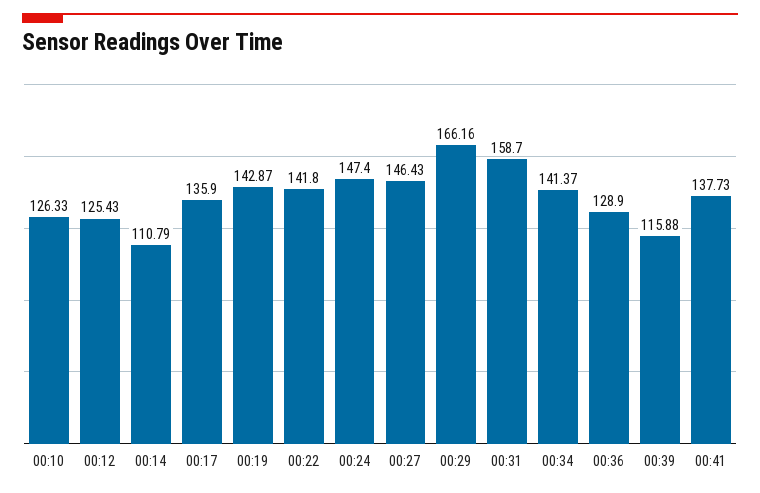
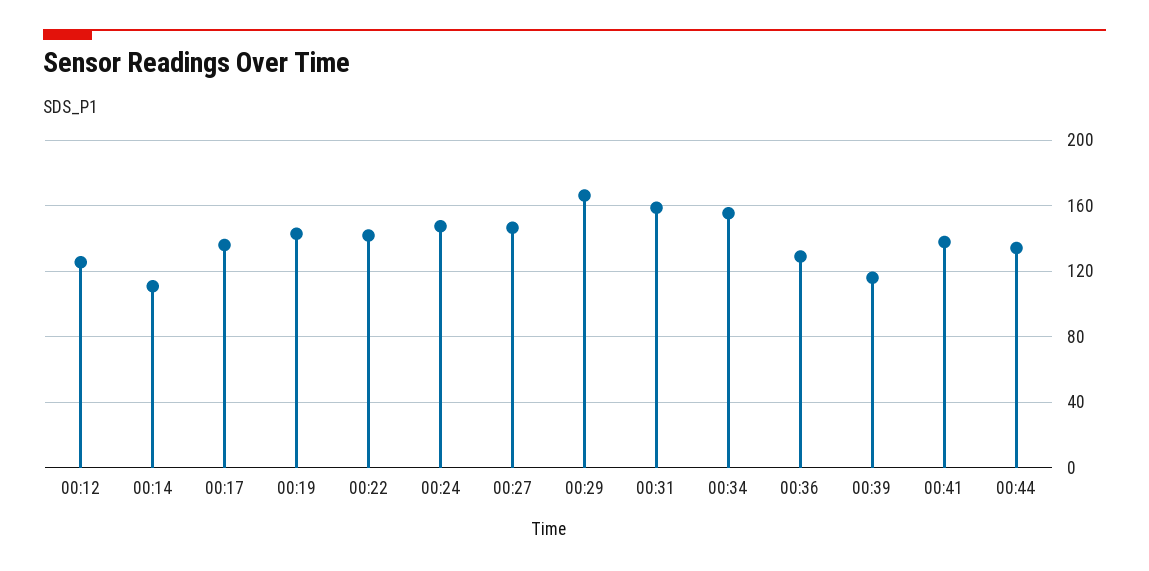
00:10: 126.33 -> none
00:34: 141.37 -> 155
00:44: none -> 135

